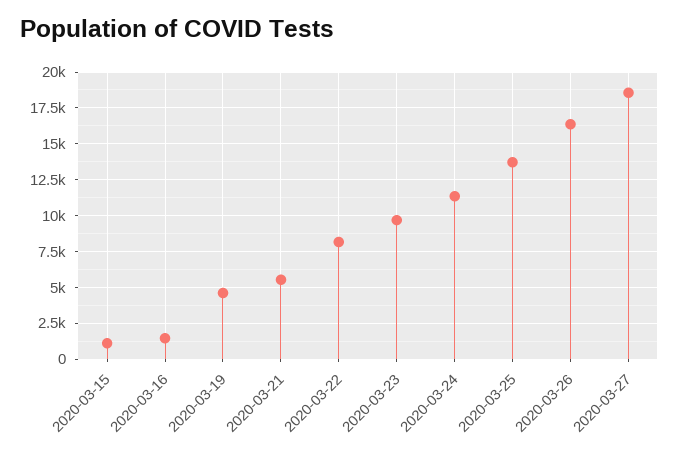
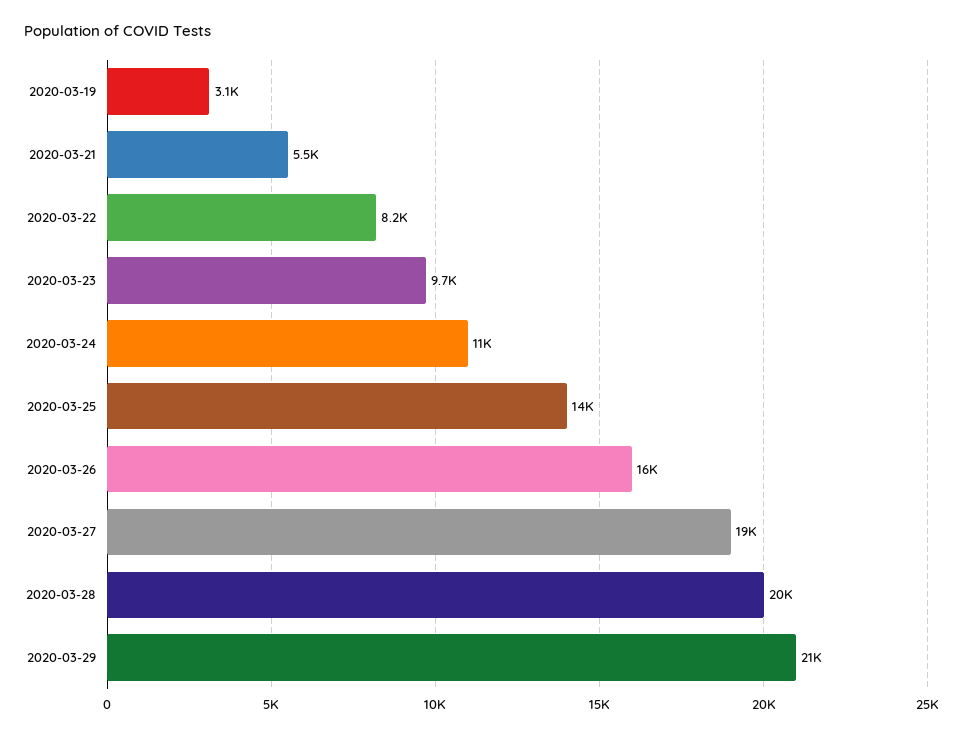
2020-03-15: 1000 -> none
2020-03-16: 1500 -> none
2020-03-19: 4500 -> 3100
2020-03-28: none -> 20000
2020-03-29: none -> 21000

